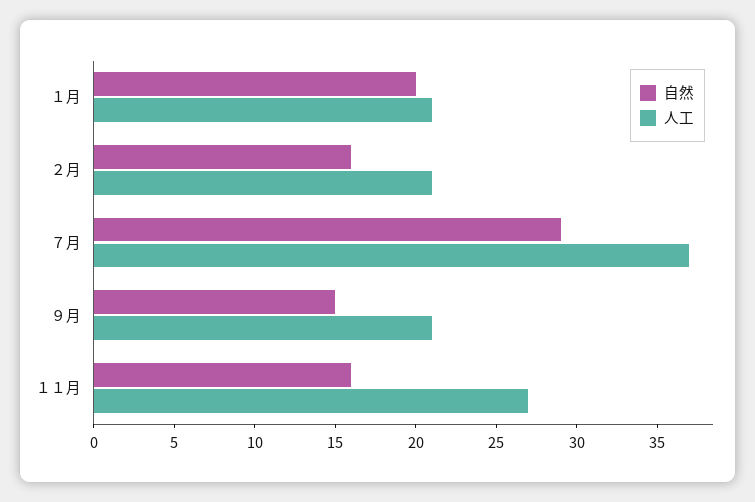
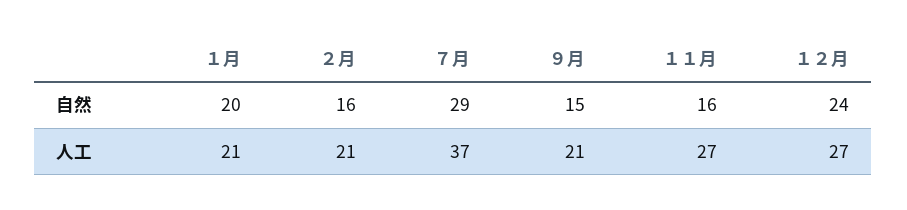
自然, １２月: none -> 24
人工, １２月: none -> 27

